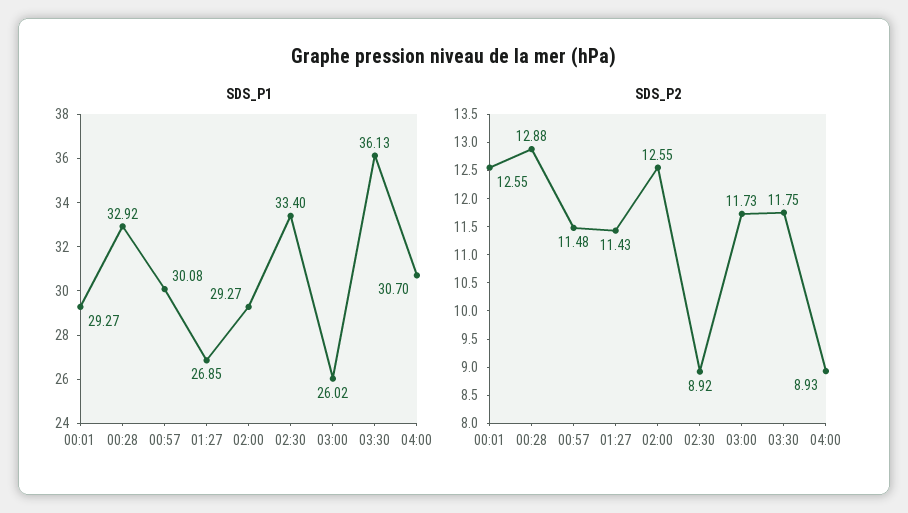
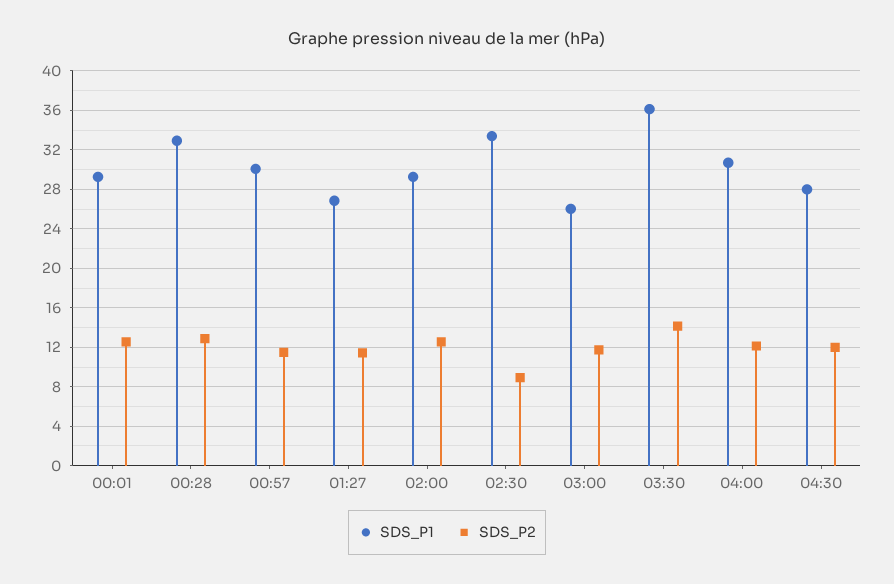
SDS_P2, 03:30: 11.75 -> 14
SDS_P2, 04:00: 8.93 -> 12
SDS_P1, 04:30: none -> 28
SDS_P2, 04:30: none -> 12

